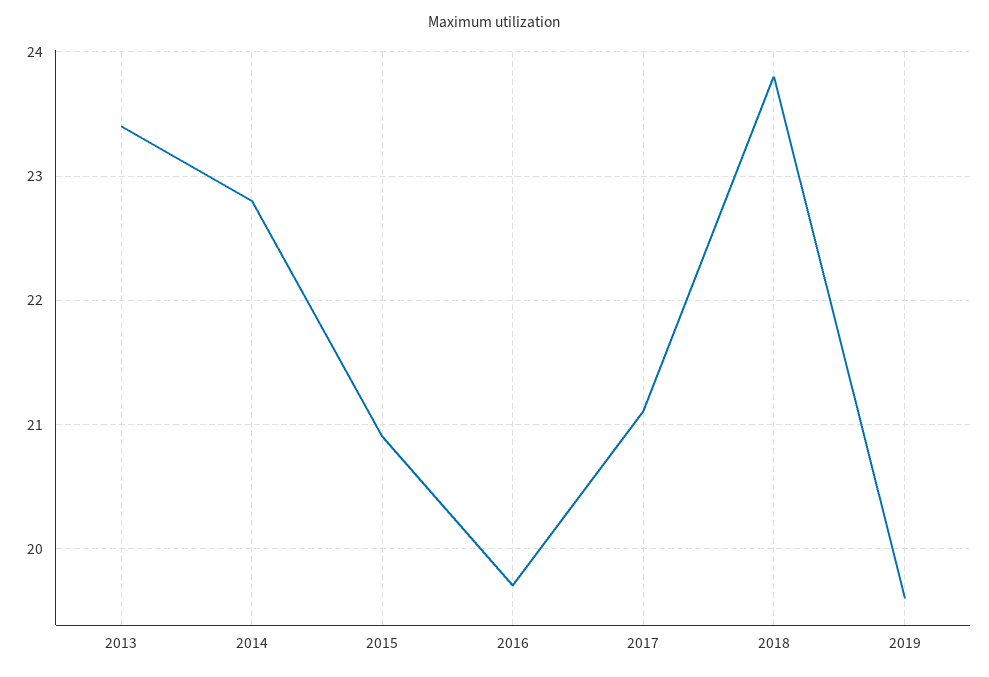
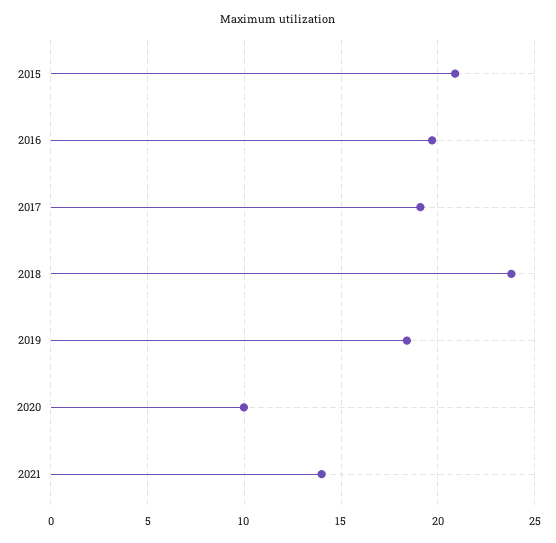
2013: 23.4 -> none
2014: 22.8 -> none
2017: 21.1 -> 19
2019: 19.6 -> 18.5
2020: none -> 10
2021: none -> 14

